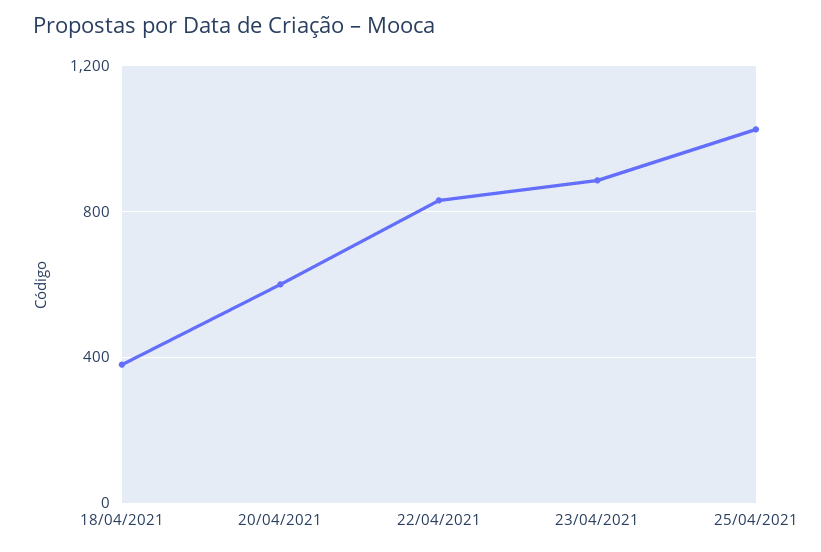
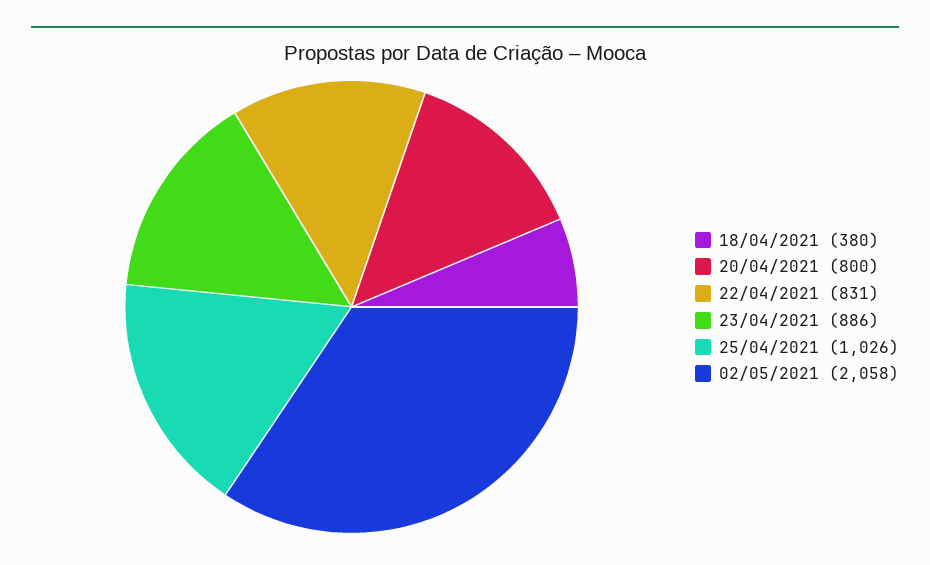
20/04/2021: 600 -> 800
02/05/2021: none -> 2058

